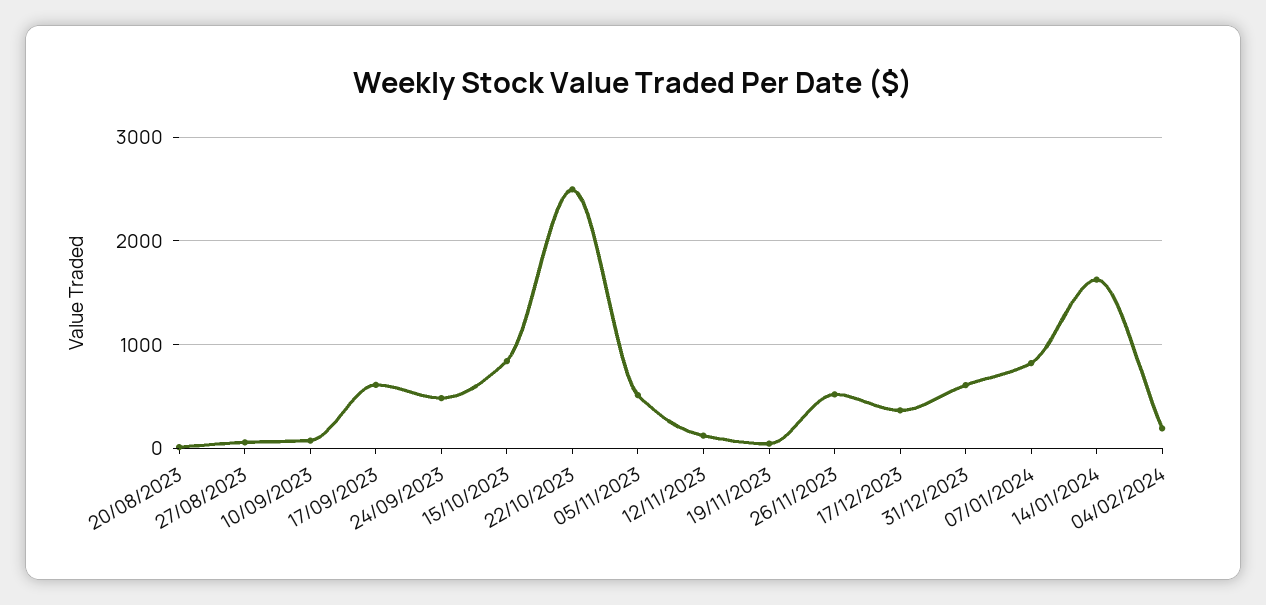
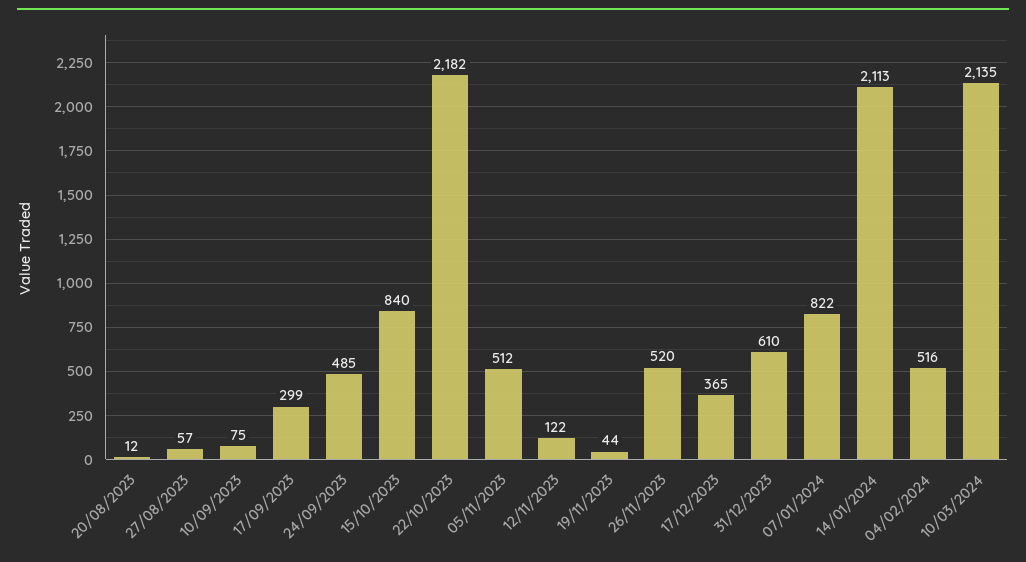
17/09/2023: 600 -> 299
22/10/2023: 2500 -> 2182
14/01/2024: 1600 -> 2113
04/02/2024: 200 -> 516
10/03/2024: none -> 2135

